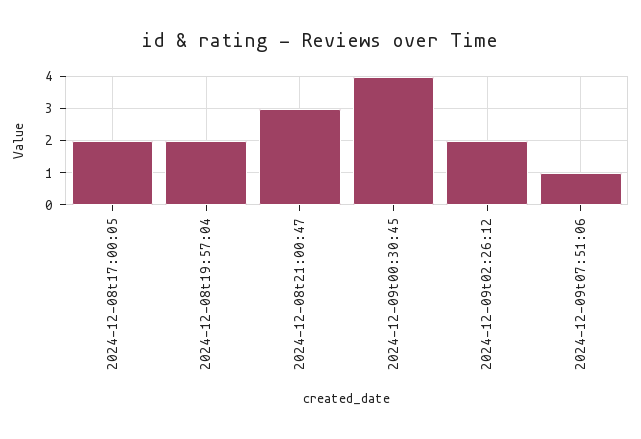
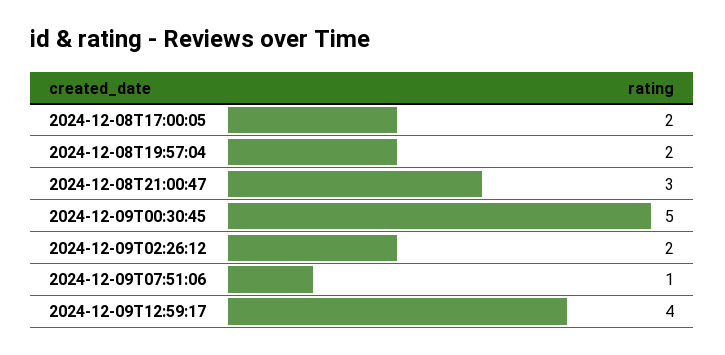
2024-12-09t00:30:45: 4 -> 5
2024-12-09T12:59:17: none -> 4

